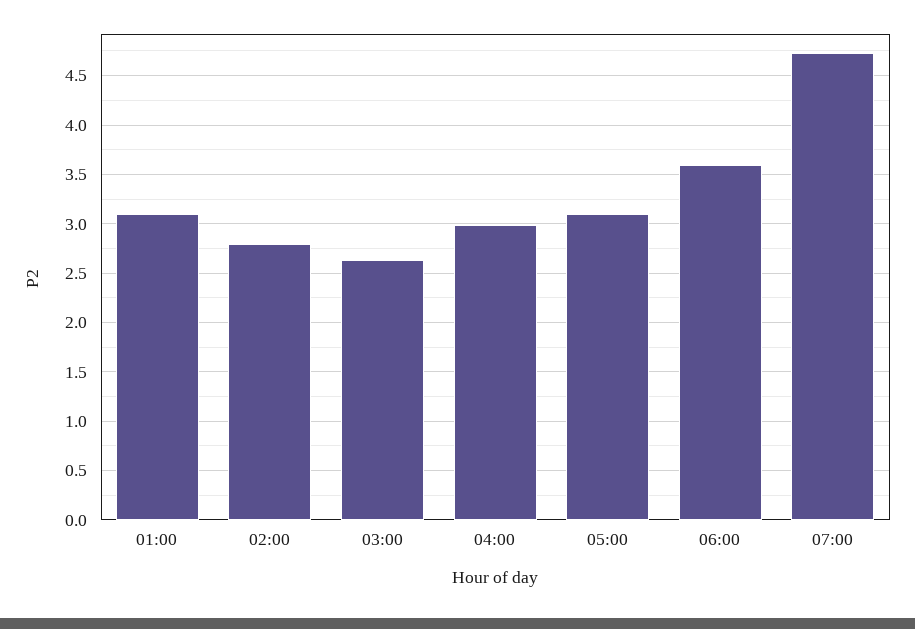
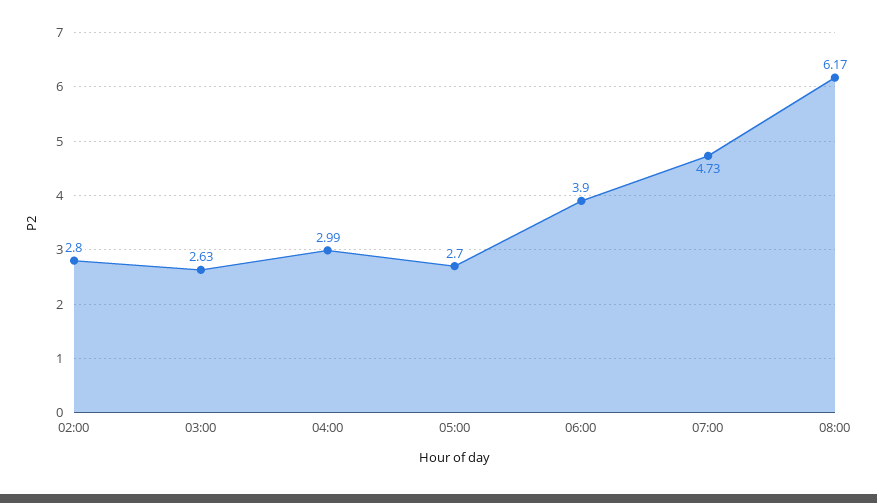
01:00: 3.1 -> none
05:00: 3.1 -> 2.7
06:00: 3.6 -> 3.9
08:00: none -> 6.17

